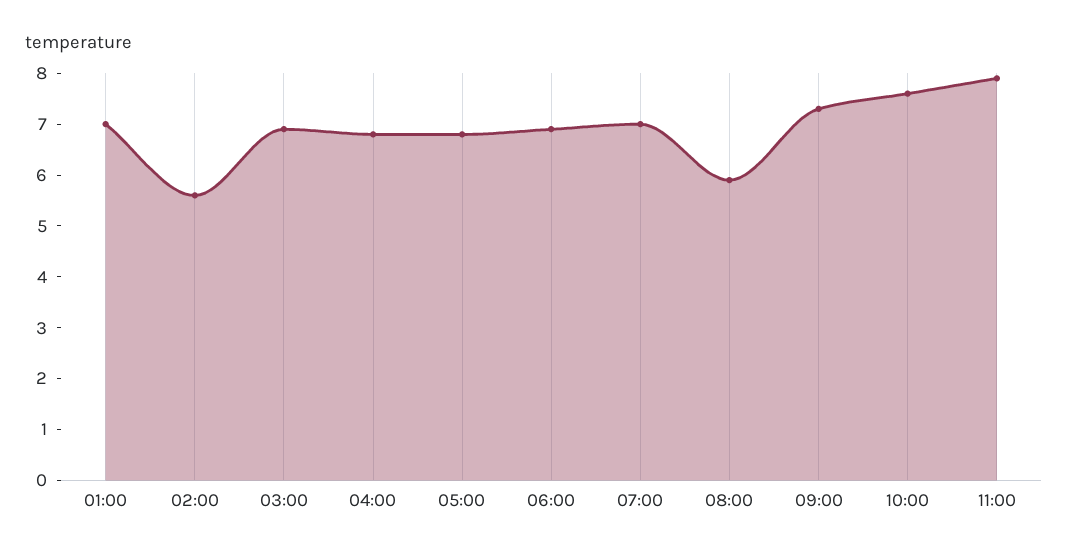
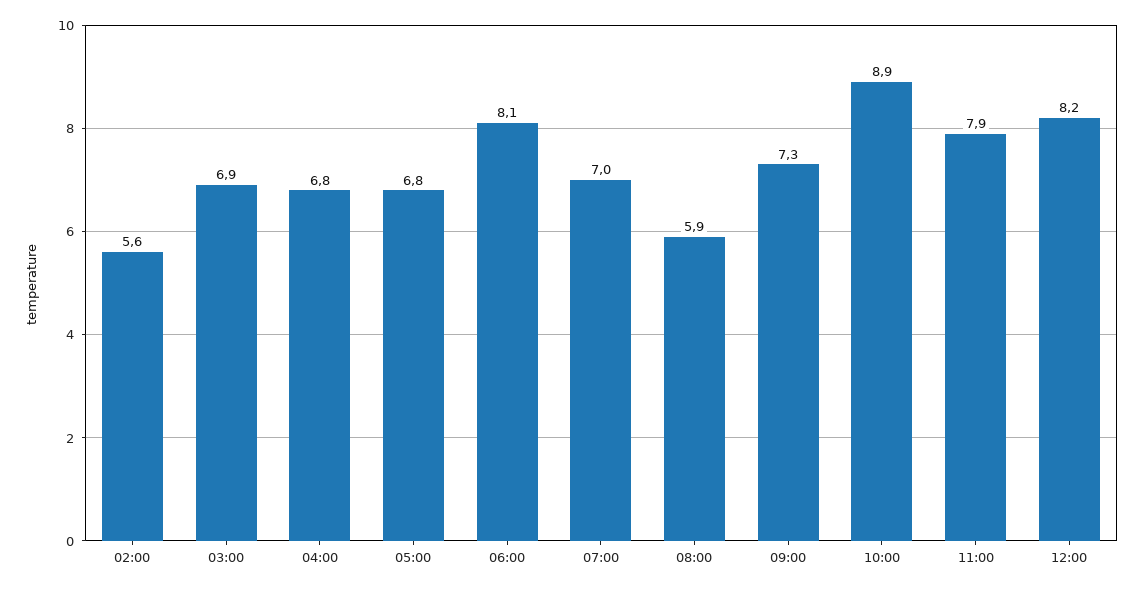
01:00: 7 -> none
06:00: 7 -> 8.1
10:00: 7.5 -> 8.9
12:00: none -> 8.2

